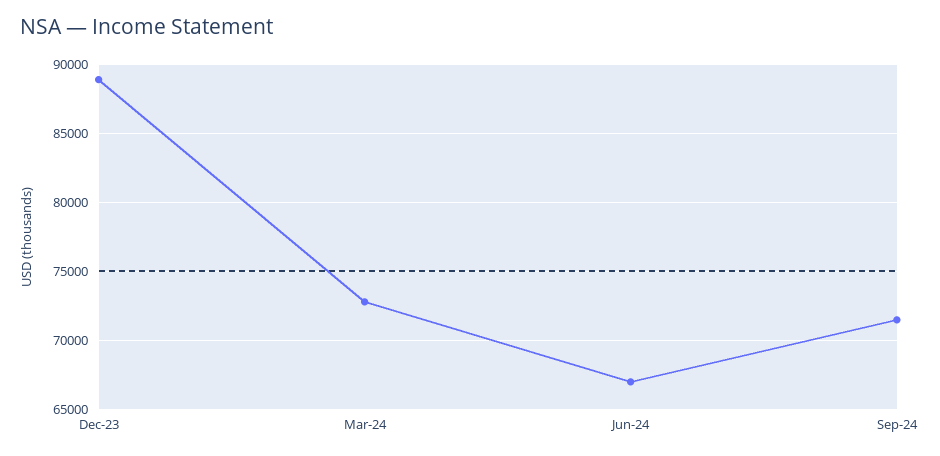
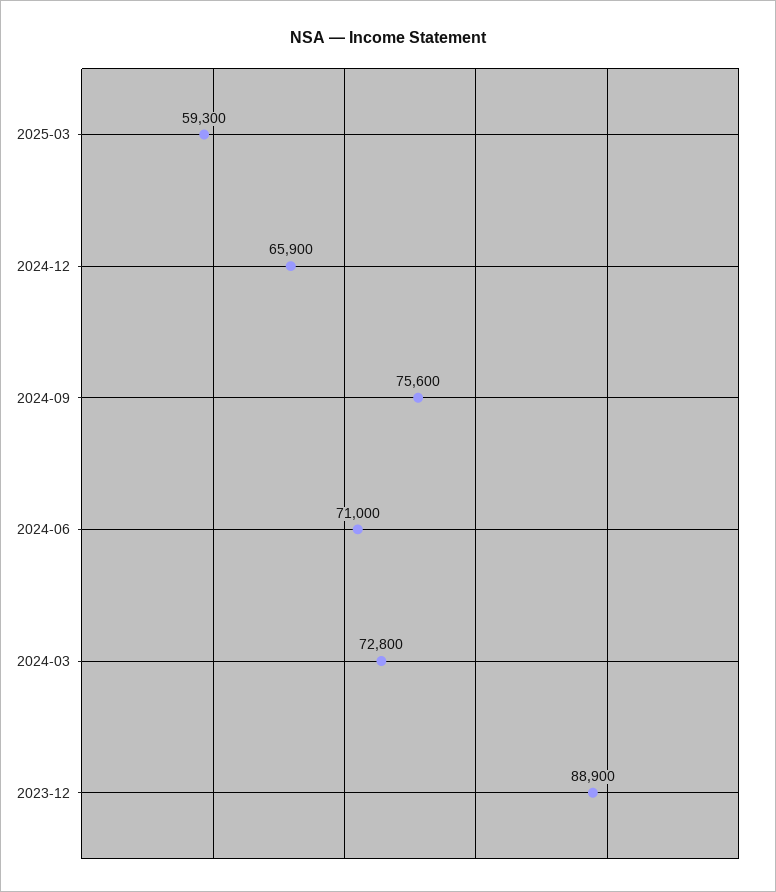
Jun-24: 67000 -> 71000
Sep-24: 71500 -> 75600
2025-03: none -> 59300
2024-12: none -> 65900

